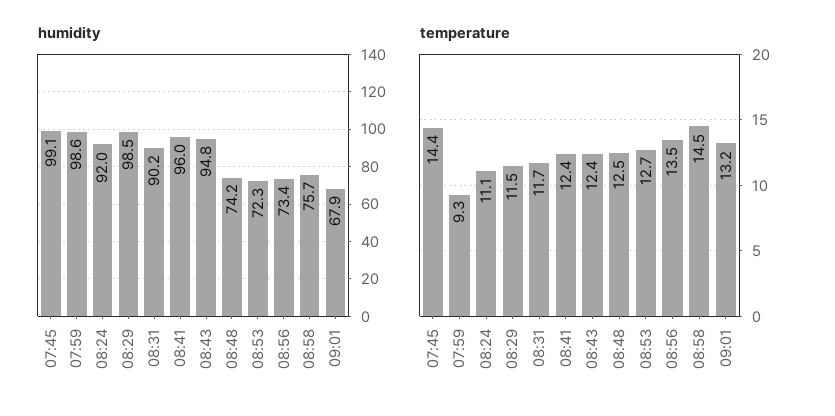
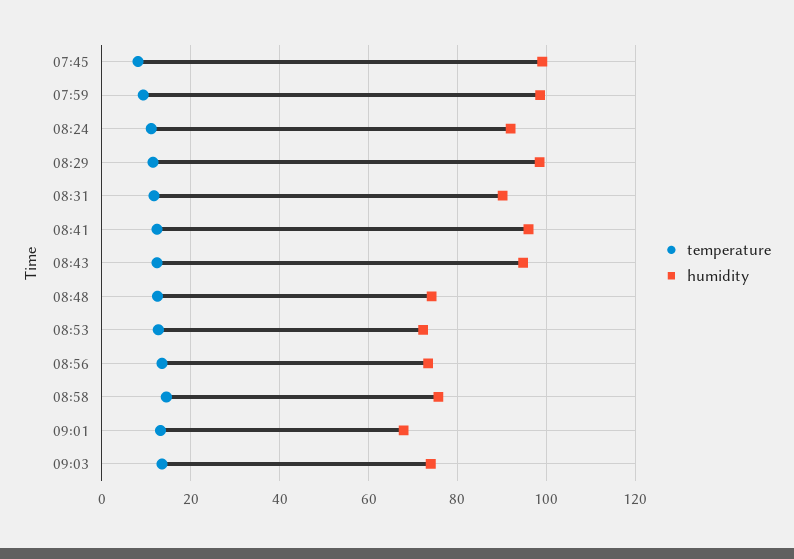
temperature, 07:45: 14.4 -> 8
temperature, 09:03: none -> 14
humidity, 09:03: none -> 74

